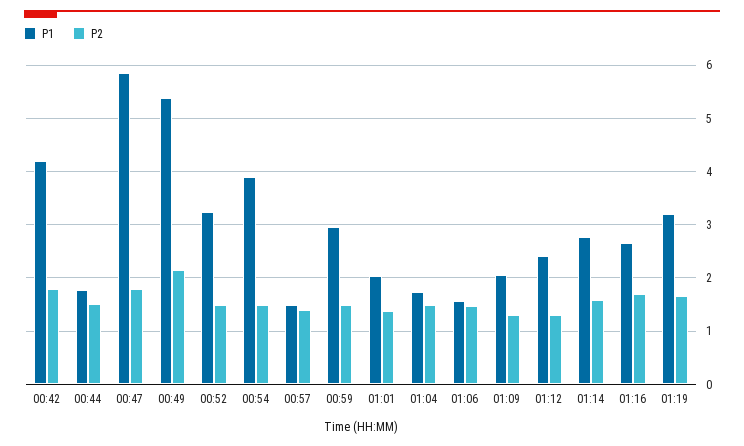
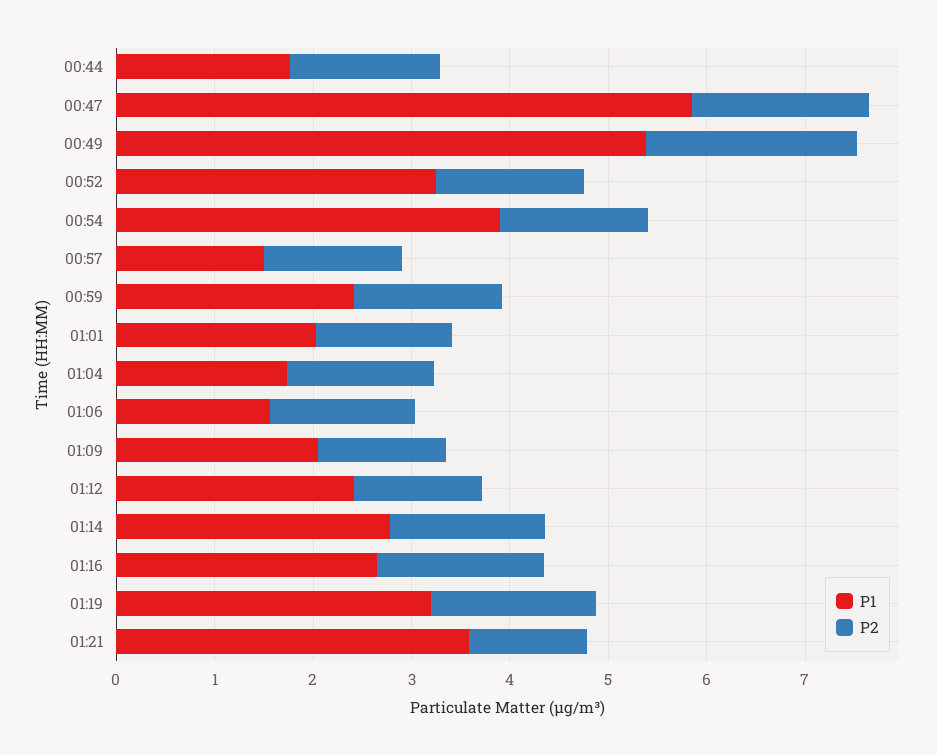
P1, 00:42: 4.2 -> none
P2, 00:42: 1.8 -> none
P1, 00:59: 3 -> 2.4
P1, 01:21: none -> 3.6
P2, 01:21: none -> 1.2

